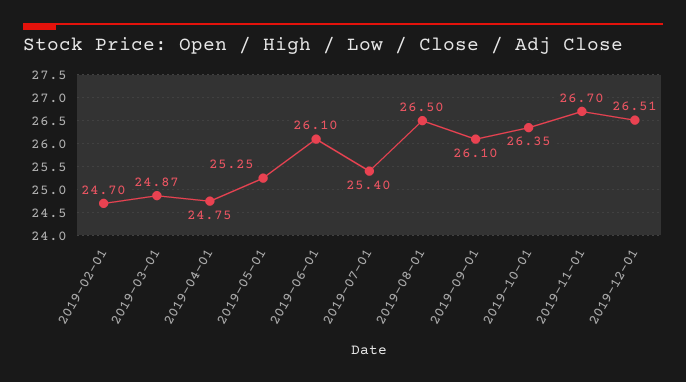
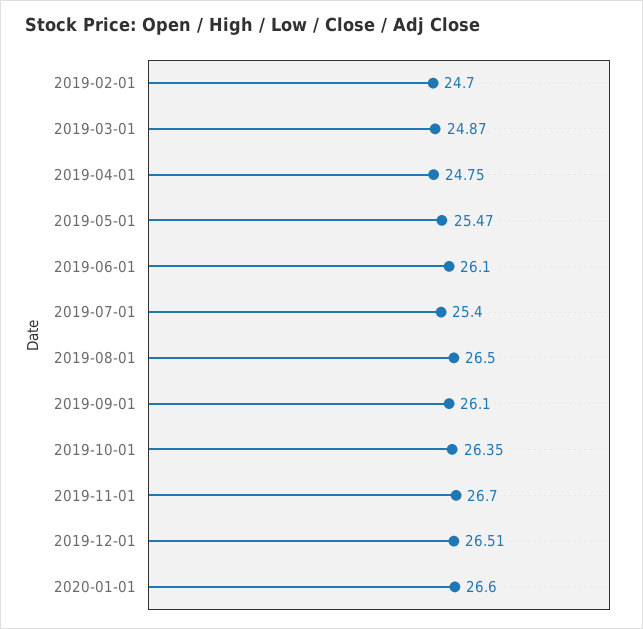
2019-05-01: 25.25 -> 25.47
2020-01-01: none -> 26.6

